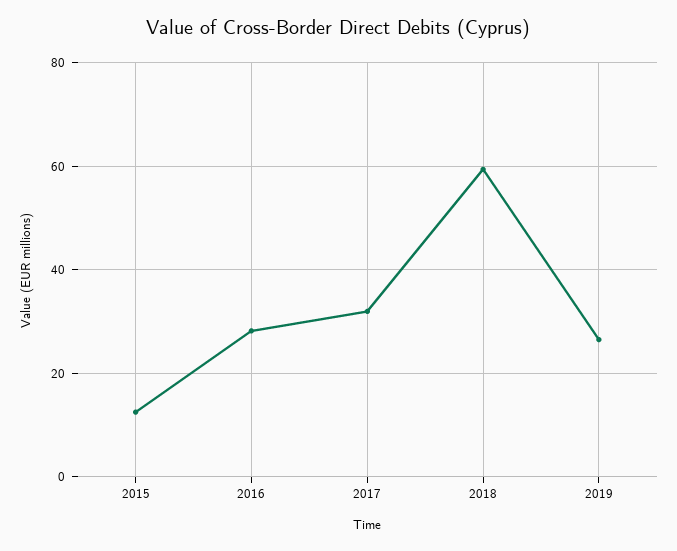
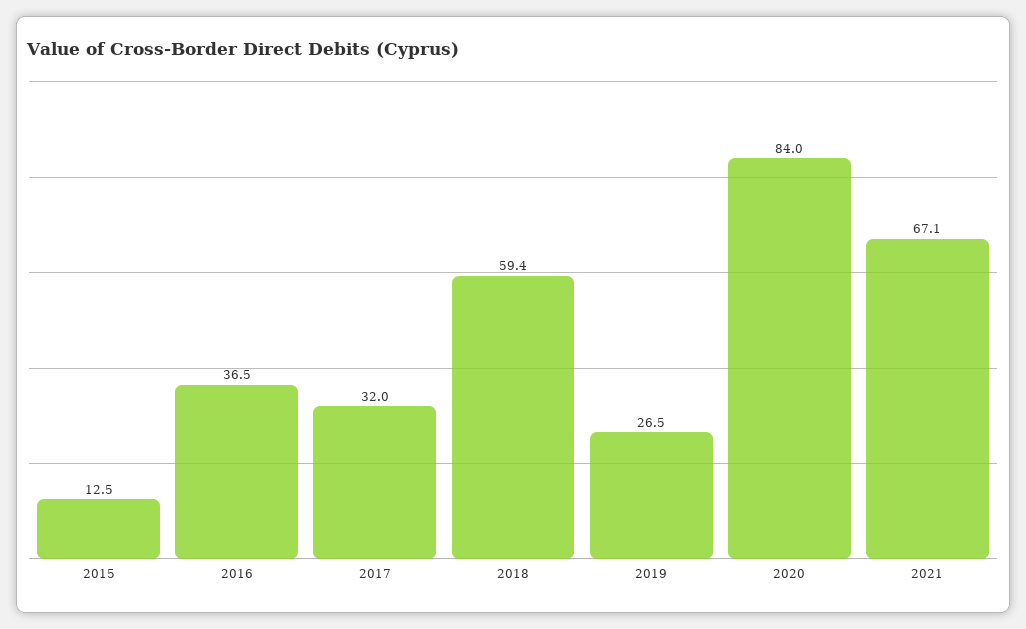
2016: 28 -> 36.5
2020: none -> 84
2021: none -> 67.1

